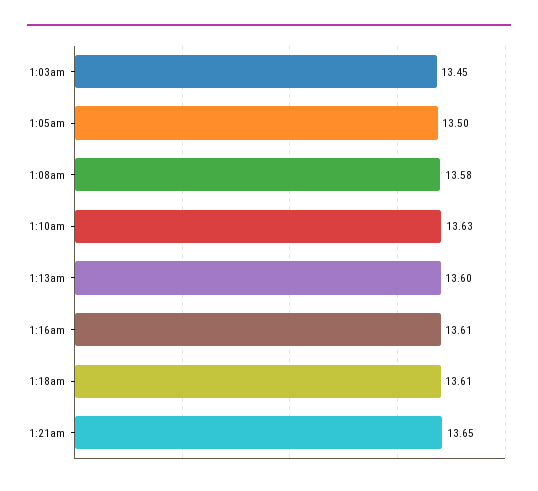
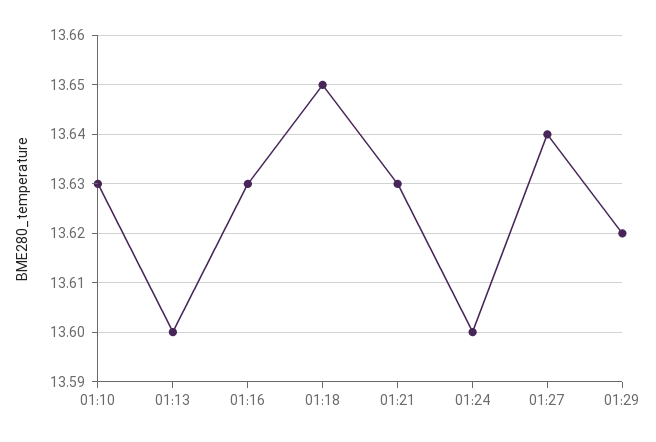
1:03am: 13.45 -> none
1:05am: 13.5 -> none
1:08am: 13.58 -> none
1:16am: 13.61 -> 13.63
1:18am: 13.61 -> 13.65
1:21am: 13.65 -> 13.63
01:24: none -> 13.6
01:27: none -> 13.64
01:29: none -> 13.62

